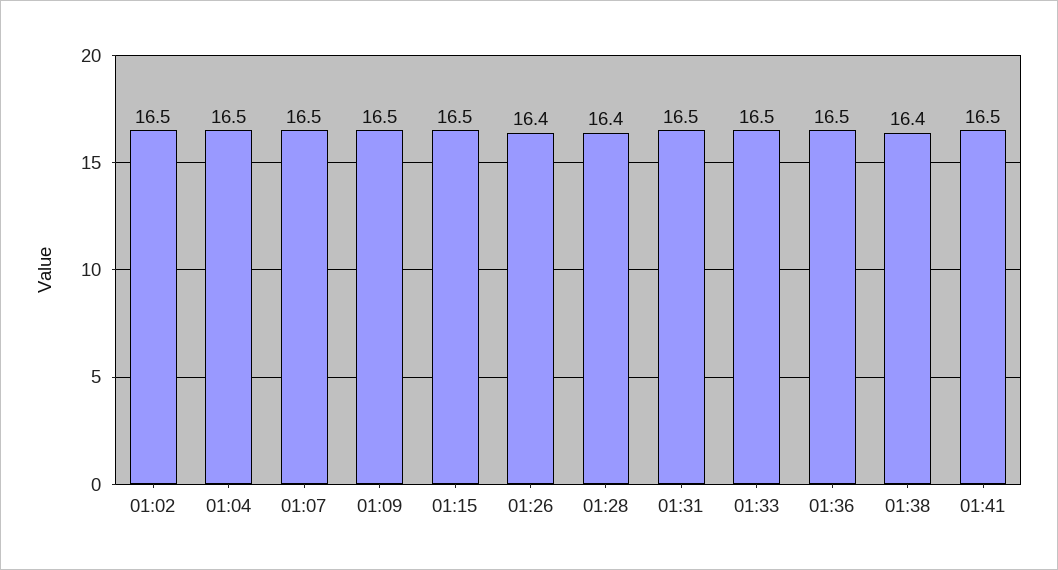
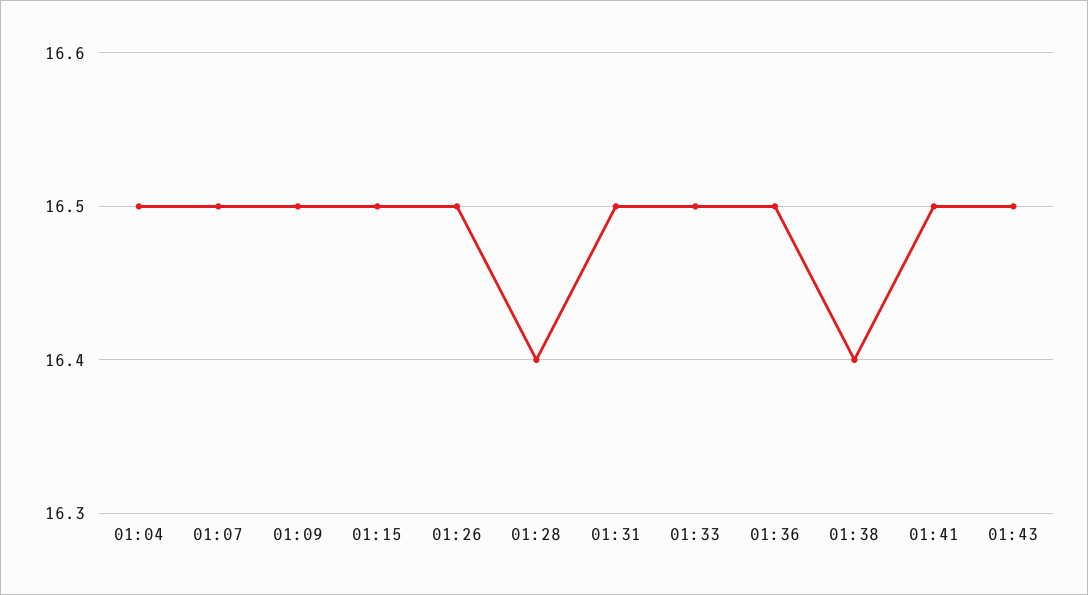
01:02: 16.5 -> none
01:26: 16.4 -> 16.5
01:43: none -> 16.5

